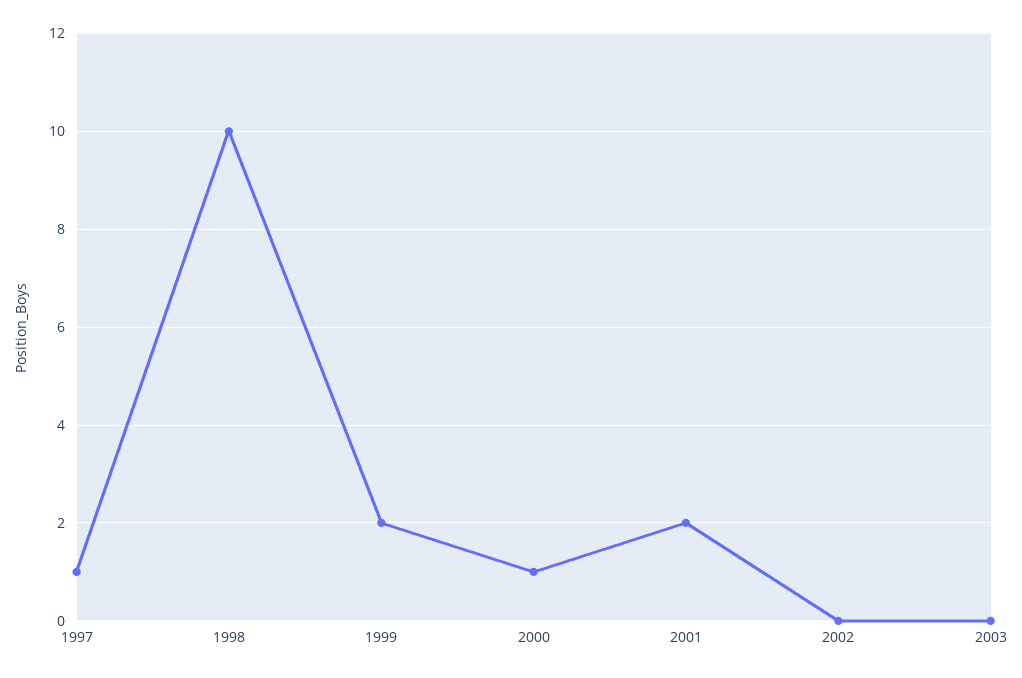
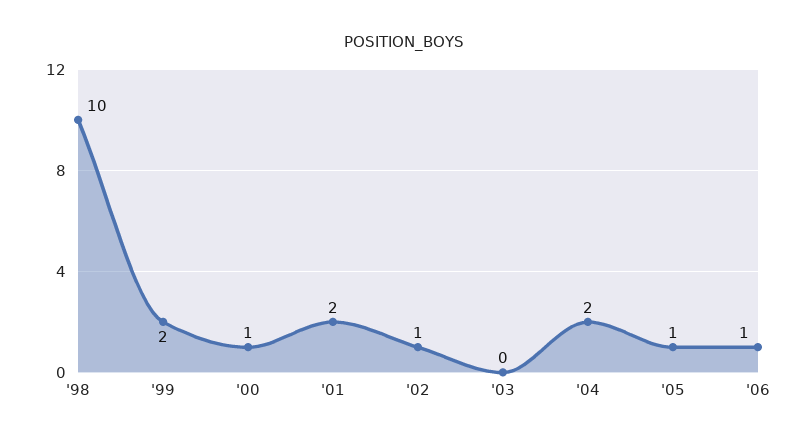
1997: 1 -> none
2002: 0 -> 1
'04: none -> 2
'05: none -> 1
'06: none -> 1

